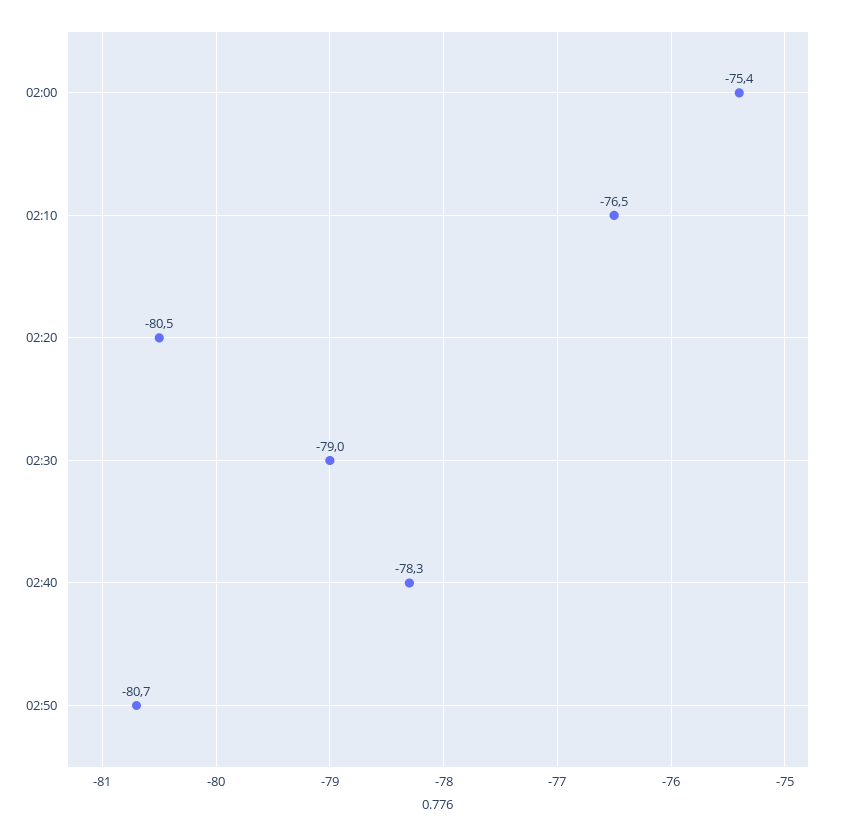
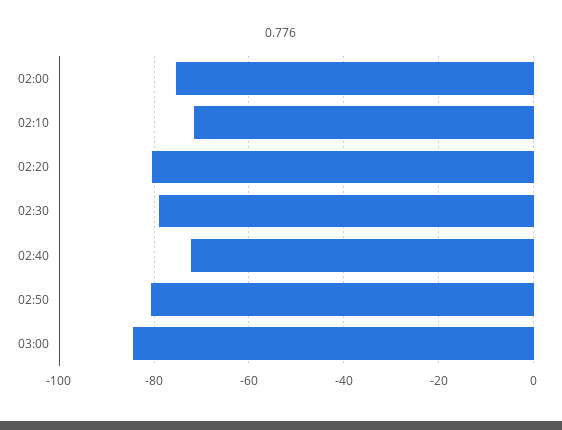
02:10: -76.5 -> -72
02:40: -78.3 -> -72
03:00: none -> -84

